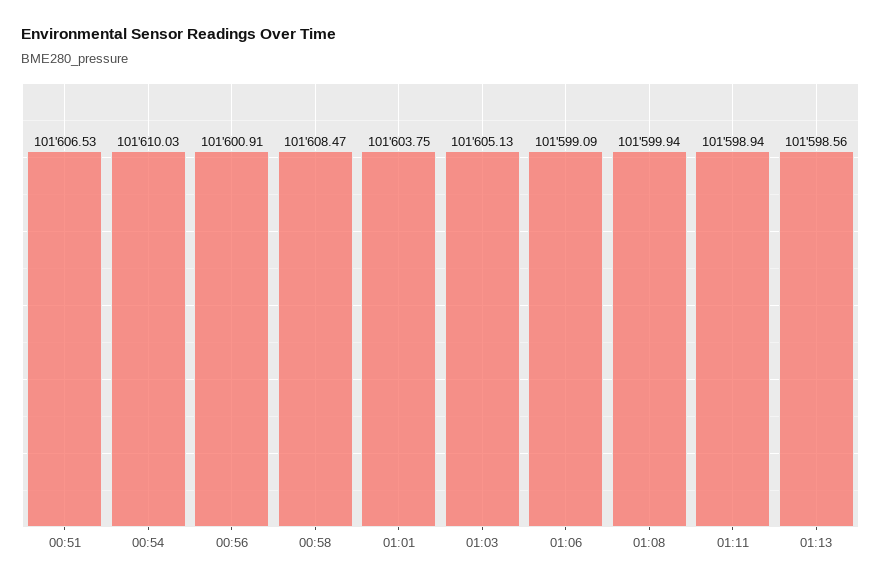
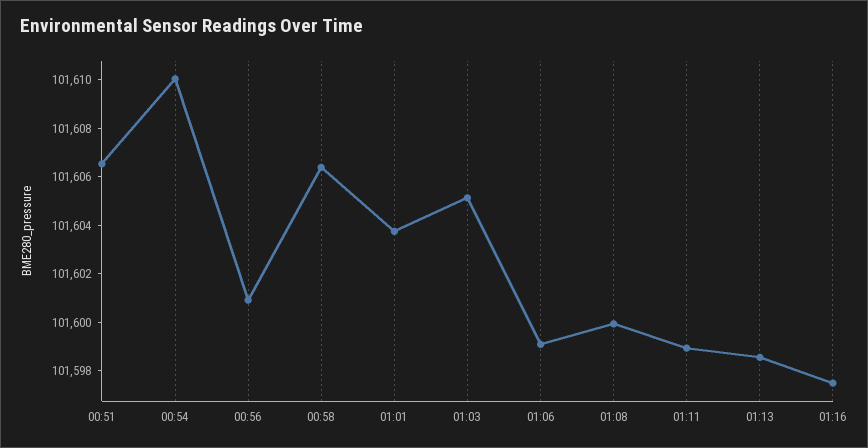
00:58: 101608.47 -> 101606.5
01:16: none -> 101597.5

